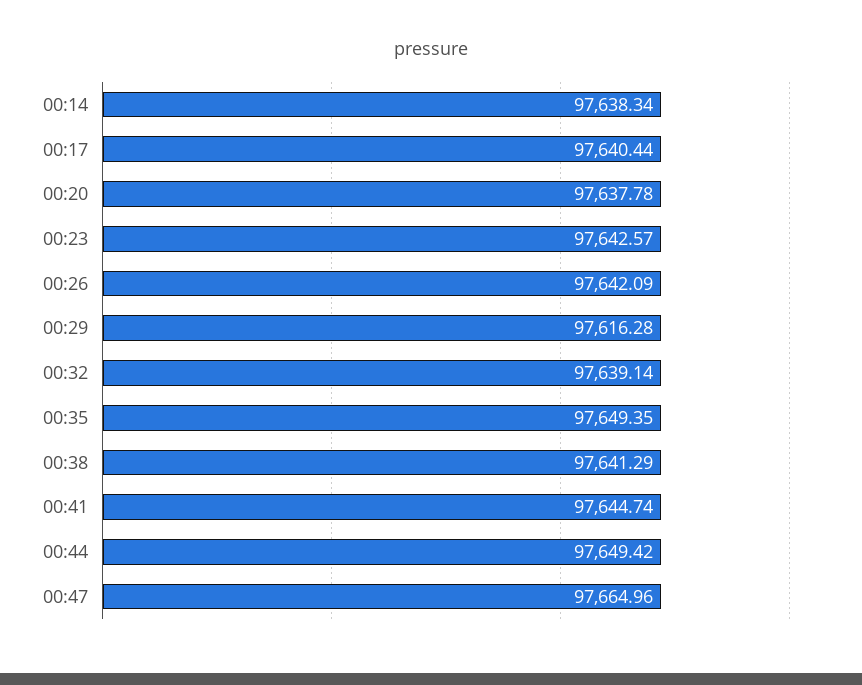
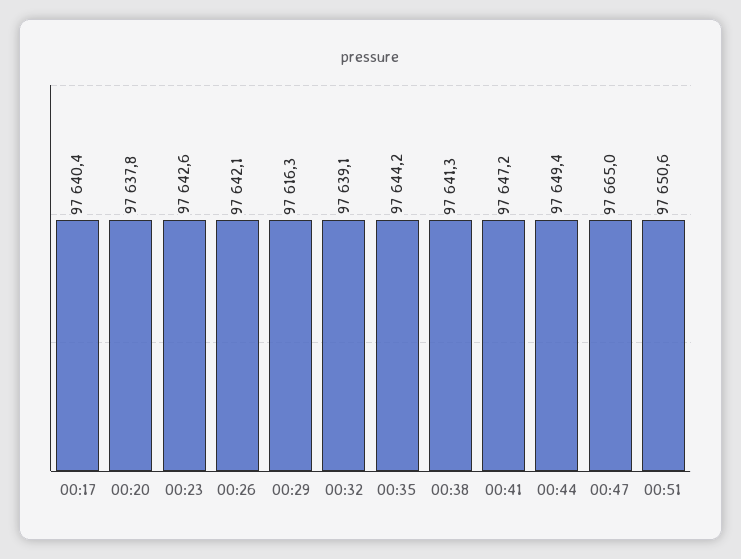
00:14: 97638.34 -> none
00:35: 97649.35 -> 97644.2
00:41: 97644.74 -> 97647.2
00:51: none -> 97650.6

